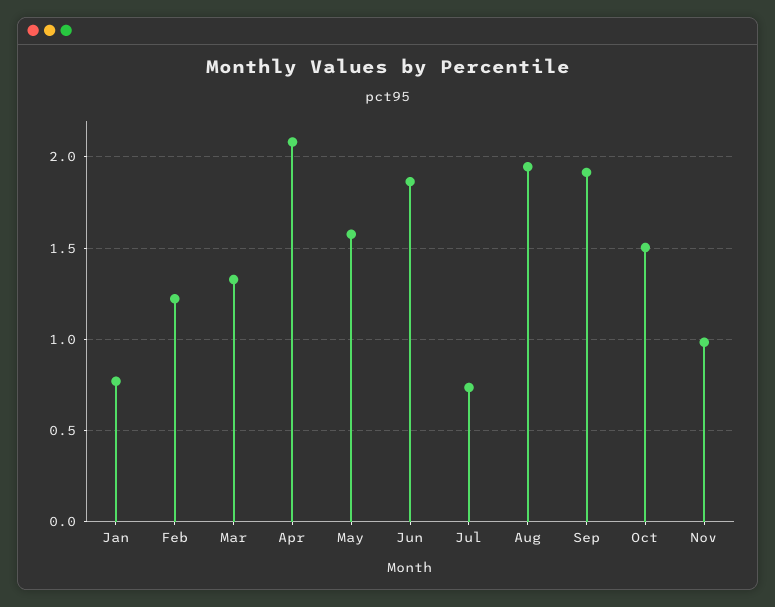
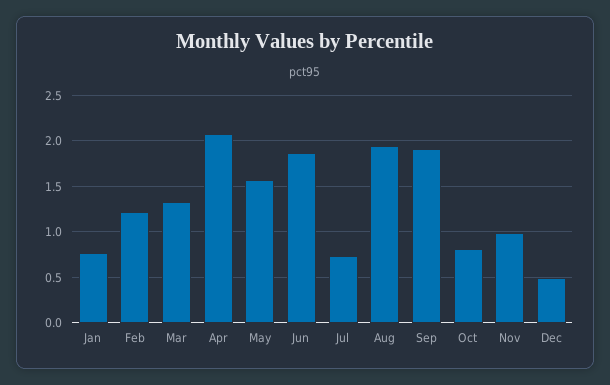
Oct: 1.5 -> 0.8
Dec: none -> 0.5

